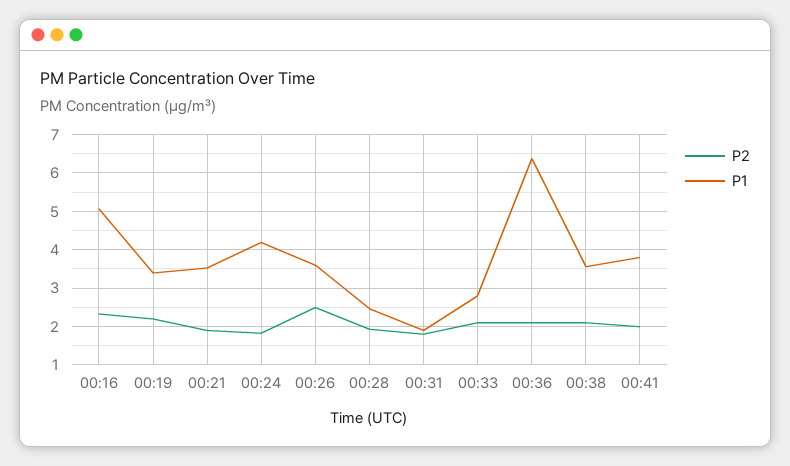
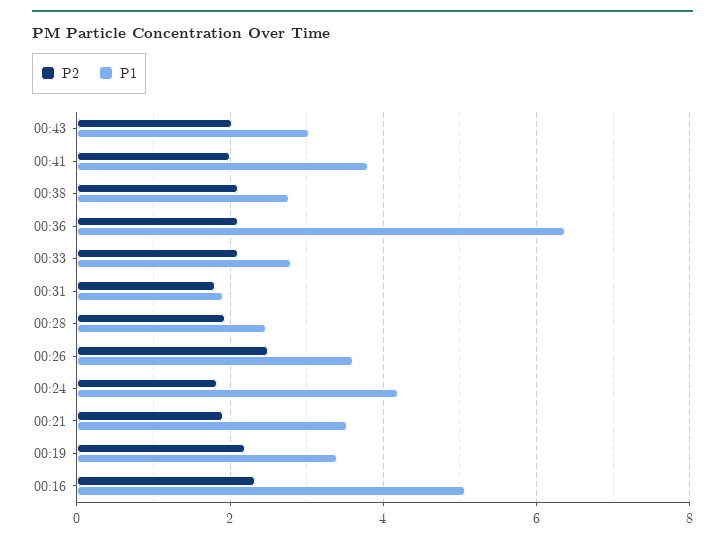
P1, 00:38: 3.6 -> 2.8
P2, 00:43: none -> 2
P1, 00:43: none -> 3

